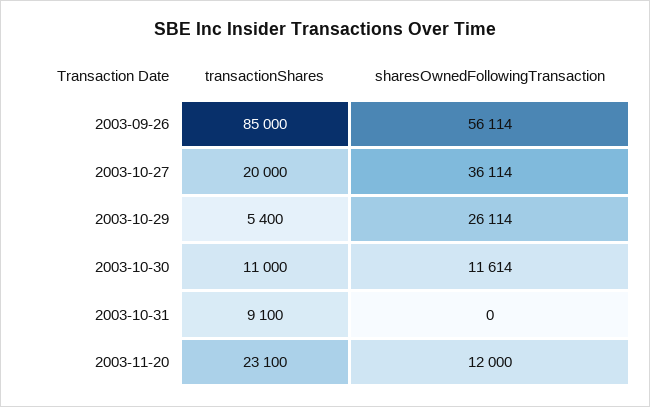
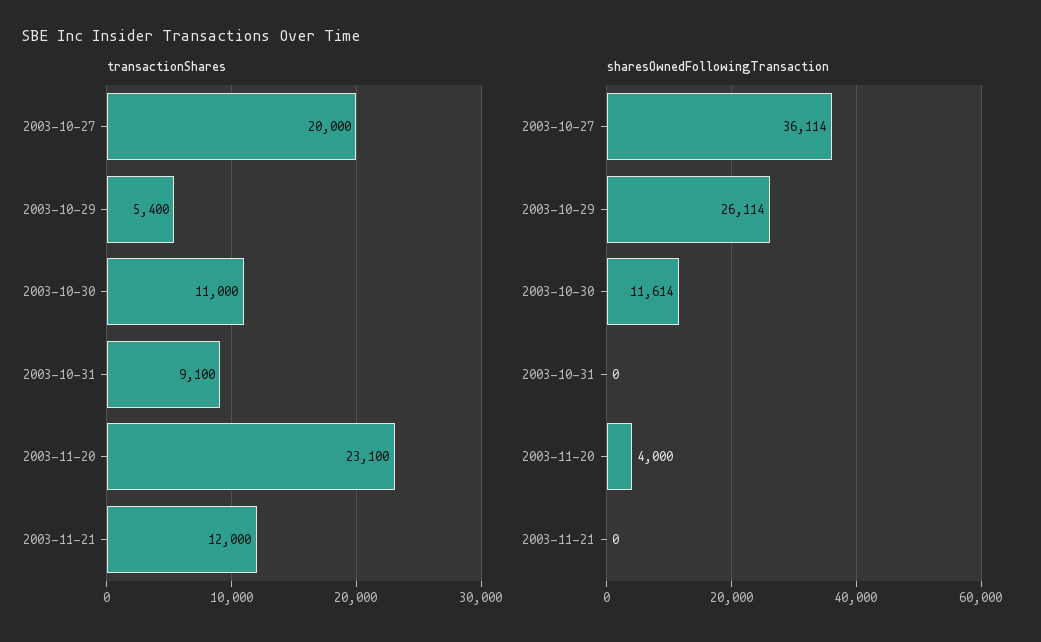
transactionShares, 2003-09-26: 85000 -> none
sharesOwnedFollowingTransaction, 2003-09-26: 56114 -> none
sharesOwnedFollowingTransaction, 2003-11-20: 12000 -> 4000
transactionShares, 2003-11-21: none -> 12000
sharesOwnedFollowingTransaction, 2003-11-21: none -> 0

